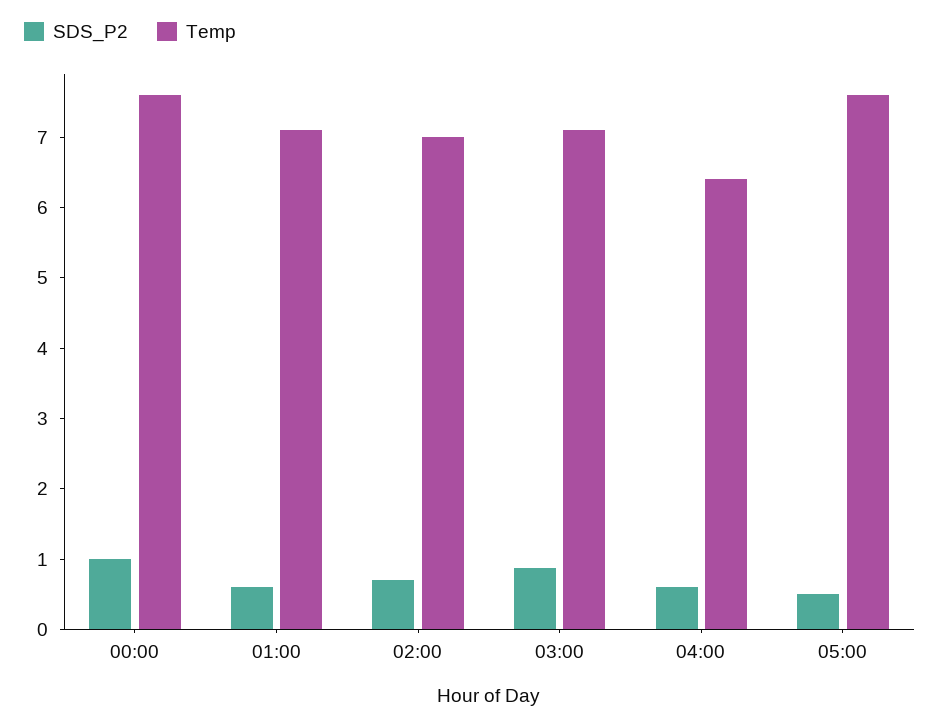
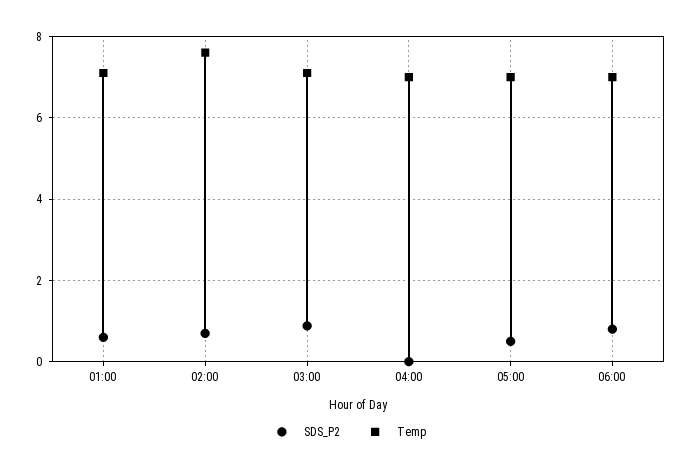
SDS_P2, 00:00: 1 -> none
Temp, 00:00: 7.6 -> none
Temp, 02:00: 7 -> 7.6
SDS_P2, 04:00: 0.6 -> 0
Temp, 04:00: 6.4 -> 7
Temp, 05:00: 7.6 -> 7
SDS_P2, 06:00: none -> 0.8
Temp, 06:00: none -> 7

